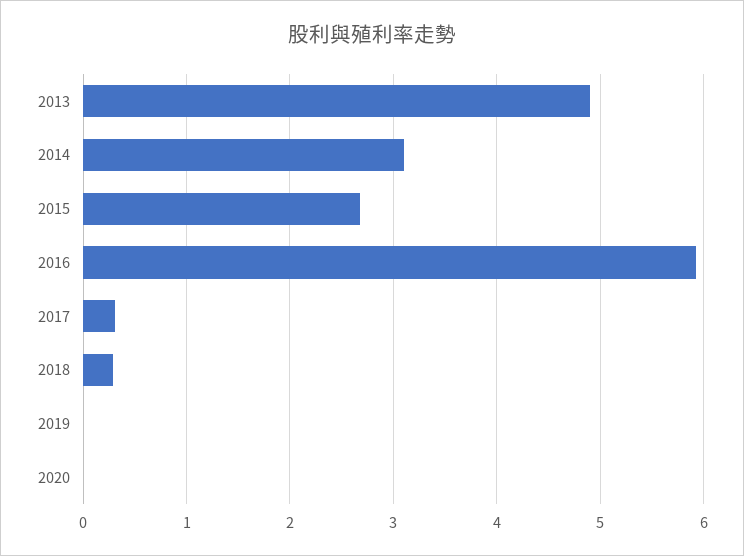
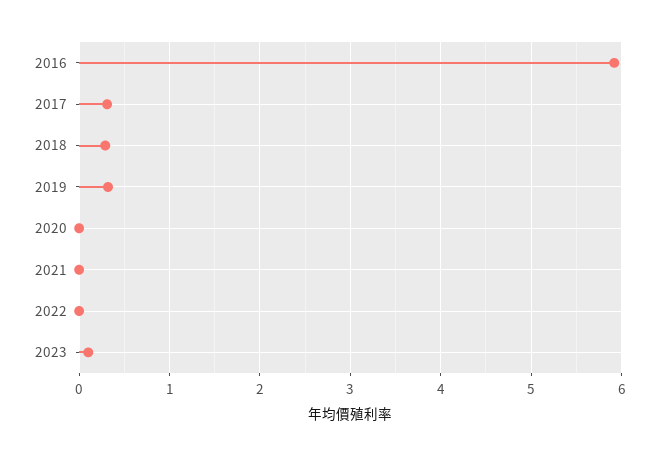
2013: 4.9 -> none
2014: 3.1 -> none
2015: 2.7 -> none
2019: 0 -> 0.3
2021: none -> 0
2022: none -> 0
2023: none -> 0.1

